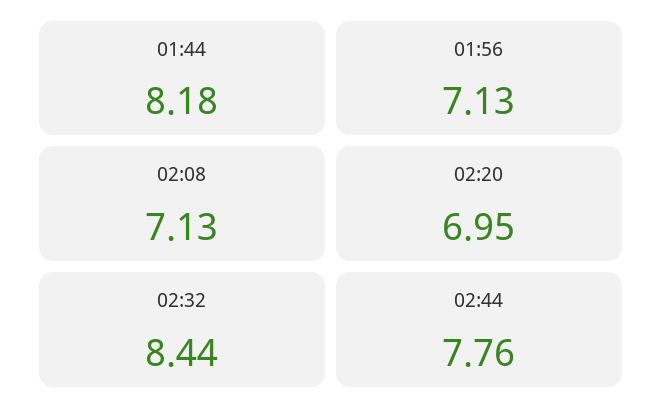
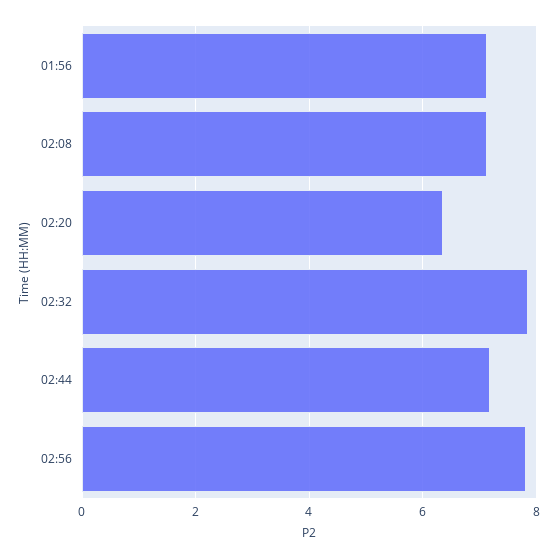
01:44: 8.18 -> none
02:20: 6.95 -> 6.4
02:32: 8.44 -> 7.8
02:44: 7.76 -> 7.2
02:56: none -> 7.8

